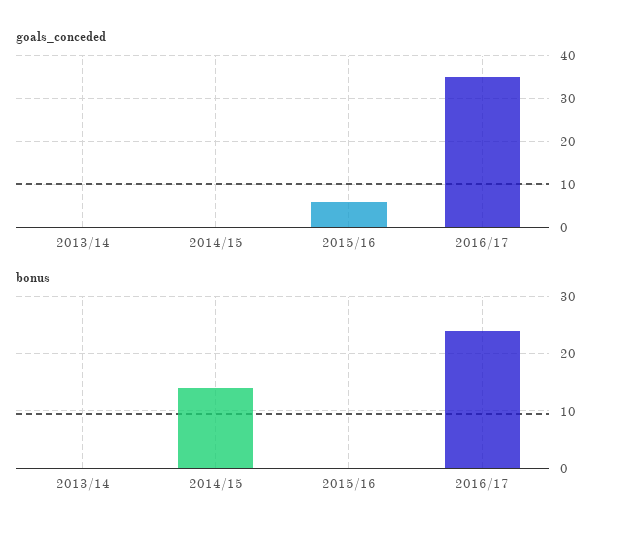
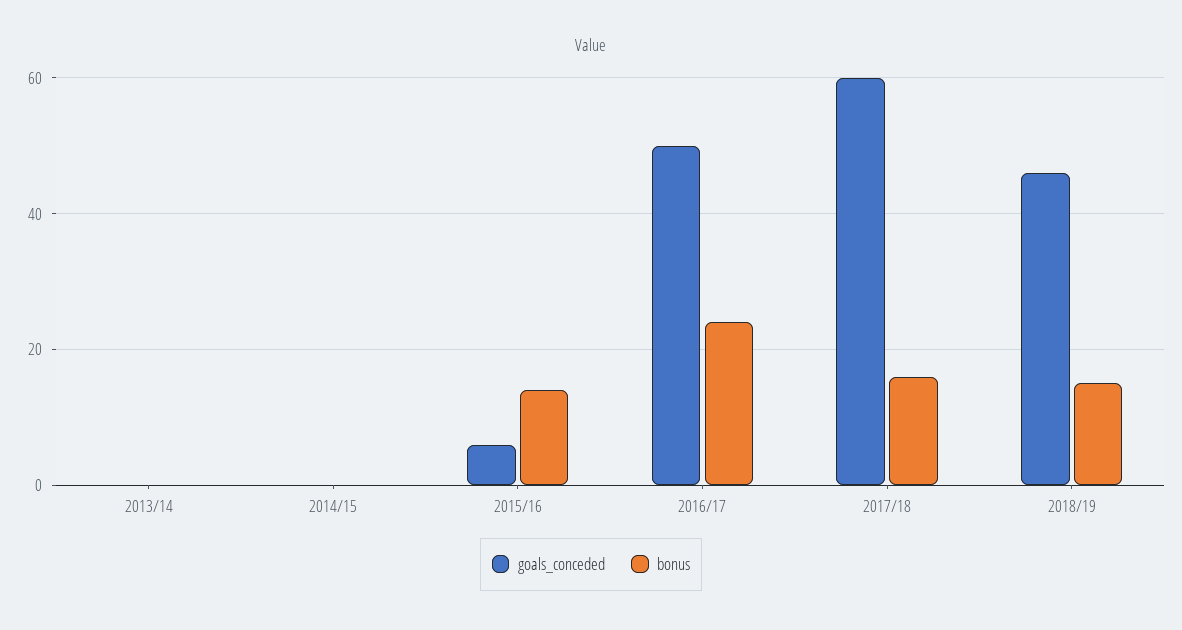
goals_conceded, 2016/17: 35 -> 50
bonus, 2014/15: 15 -> 0
bonus, 2015/16: 0 -> 15
goals_conceded, 2017/18: none -> 60
bonus, 2017/18: none -> 15
goals_conceded, 2018/19: none -> 45
bonus, 2018/19: none -> 15

